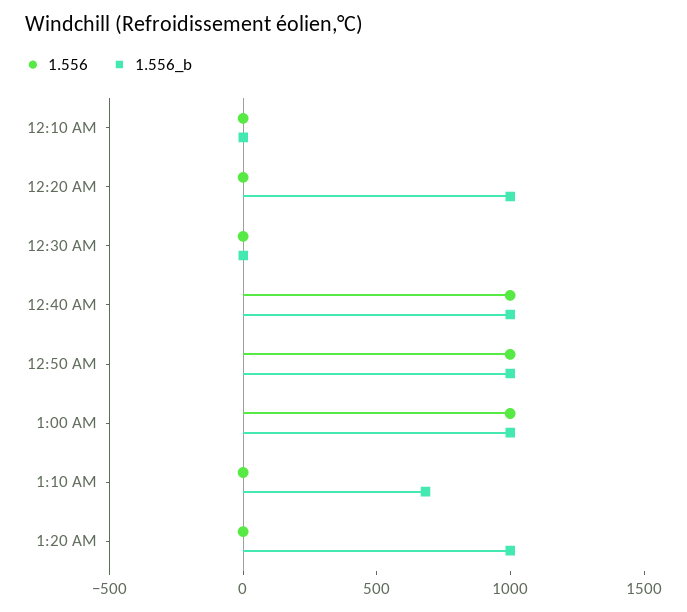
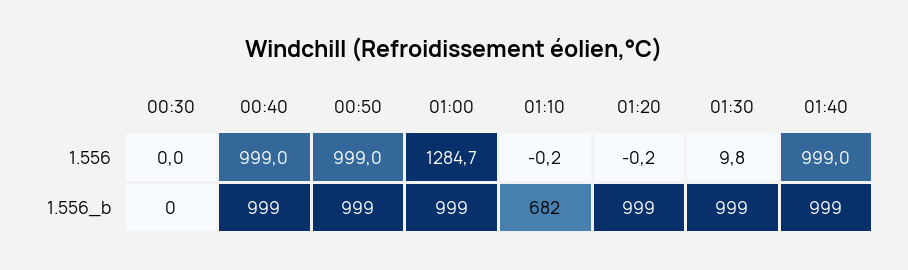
1.556, 12:10 AM: 0 -> none
1.556_b, 12:10 AM: 0 -> none
1.556, 12:20 AM: 0 -> none
1.556_b, 12:20 AM: 1000 -> none
1.556, 1:00 AM: 1000 -> 1284.7
1.556, 01:30: none -> 9.8
1.556, 01:40: none -> 999
1.556_b, 01:30: none -> 999
1.556_b, 01:40: none -> 999

